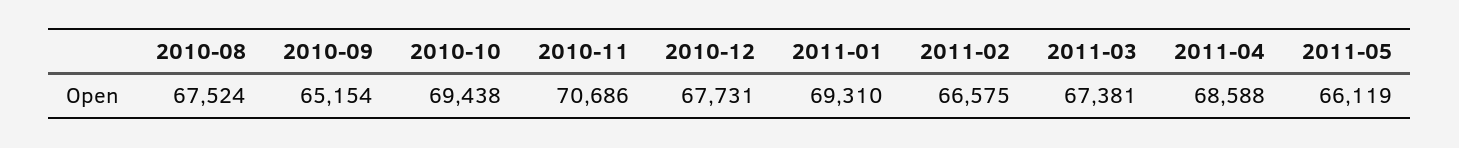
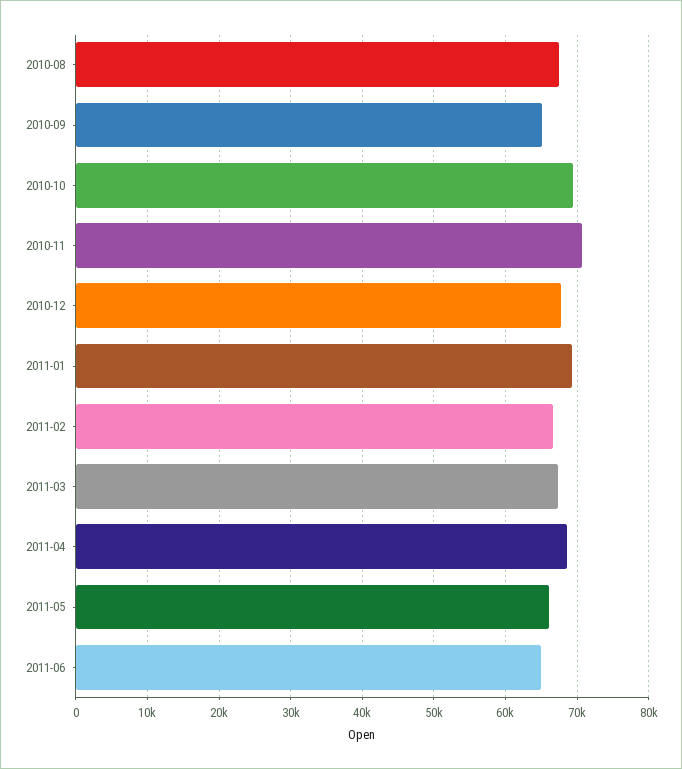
2011-06: none -> 65000

